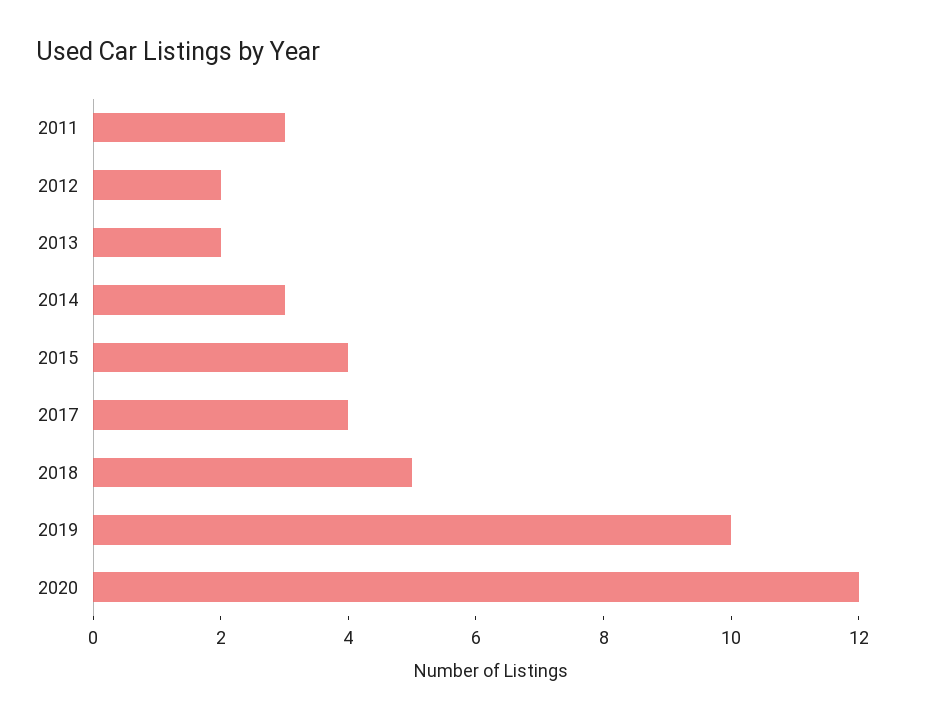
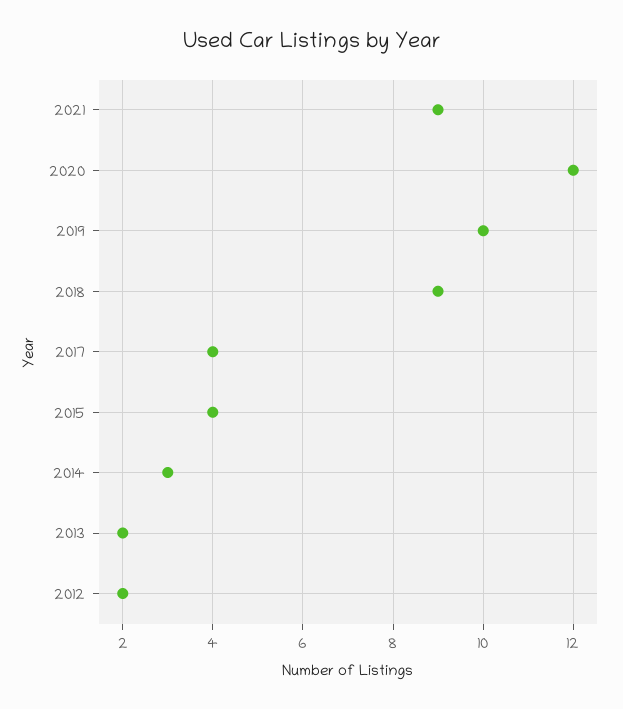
2011: 3 -> none
2018: 5 -> 9
2021: none -> 9

